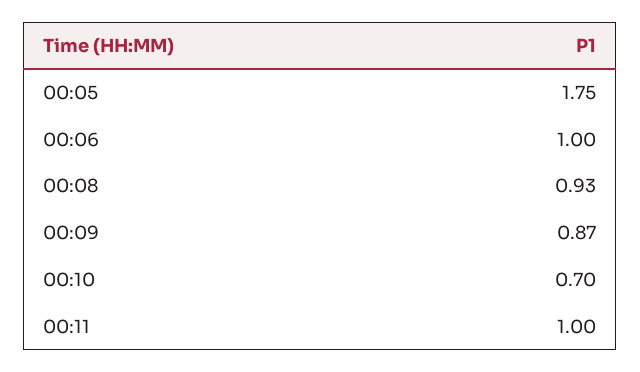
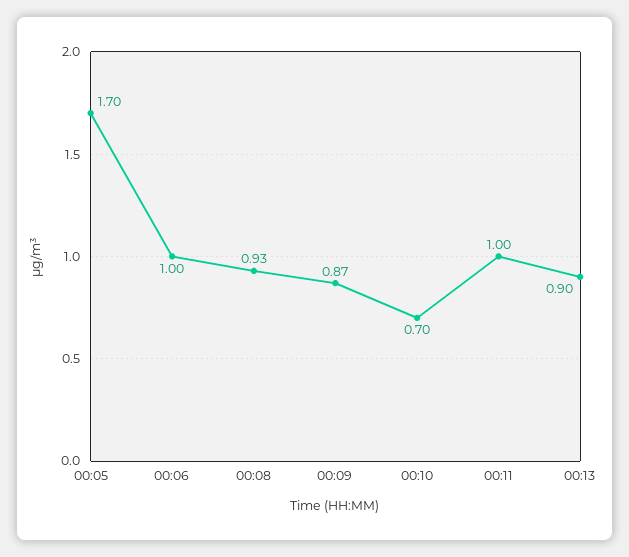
00:05: 1.75 -> 1.7
00:13: none -> 0.9

